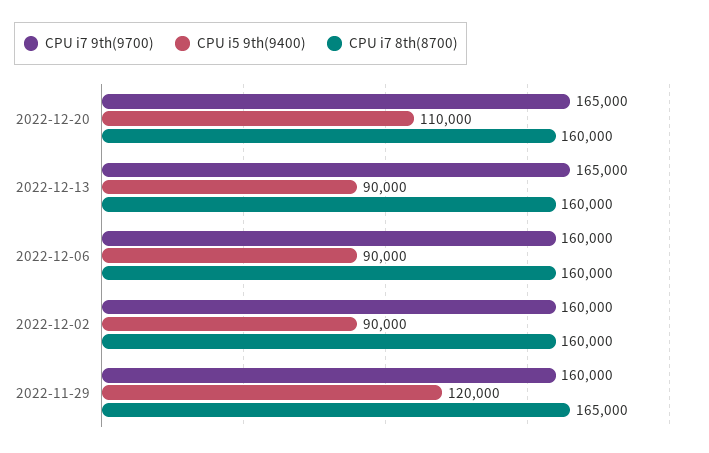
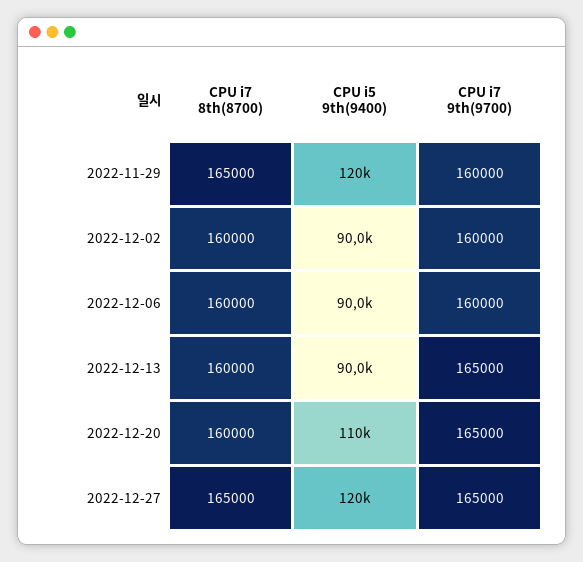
CPU i7 8th(8700), 2022-12-27: none -> 165000
CPU i5 9th(9400), 2022-12-27: none -> 120000
CPU i7 9th(9700), 2022-12-27: none -> 165000

